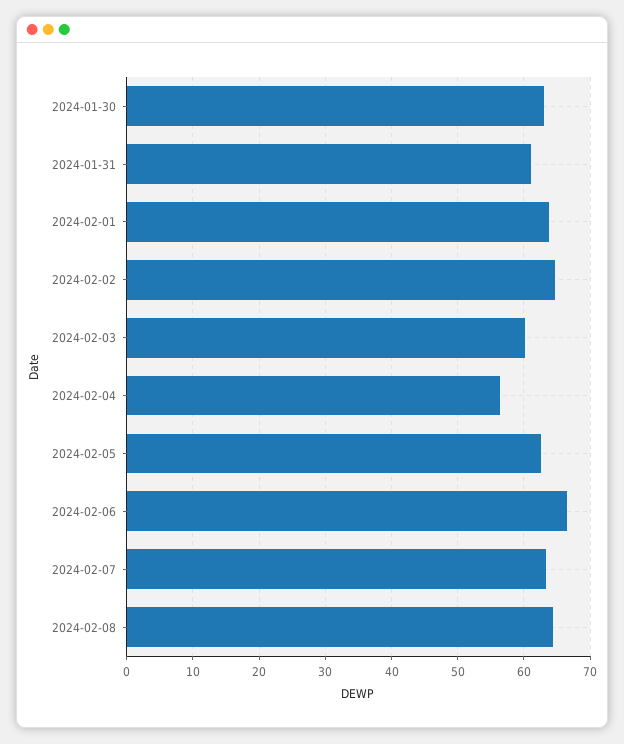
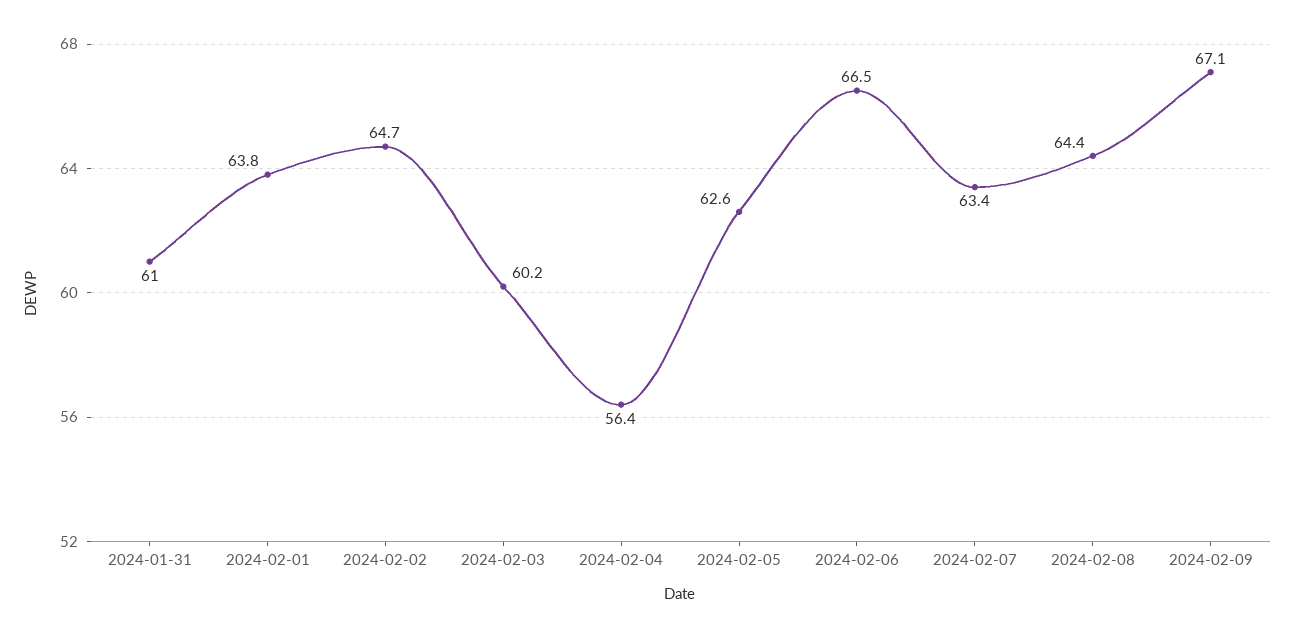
2024-01-30: 63 -> none
2024-02-09: none -> 67.1

